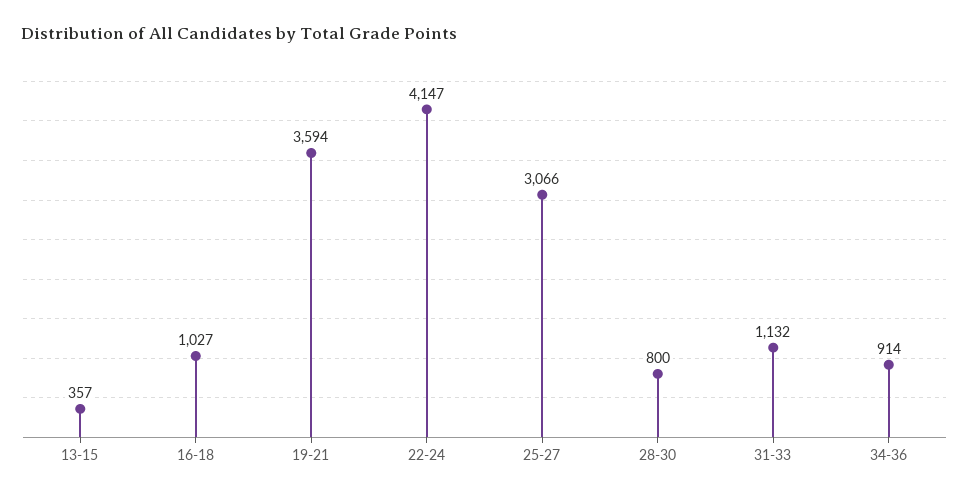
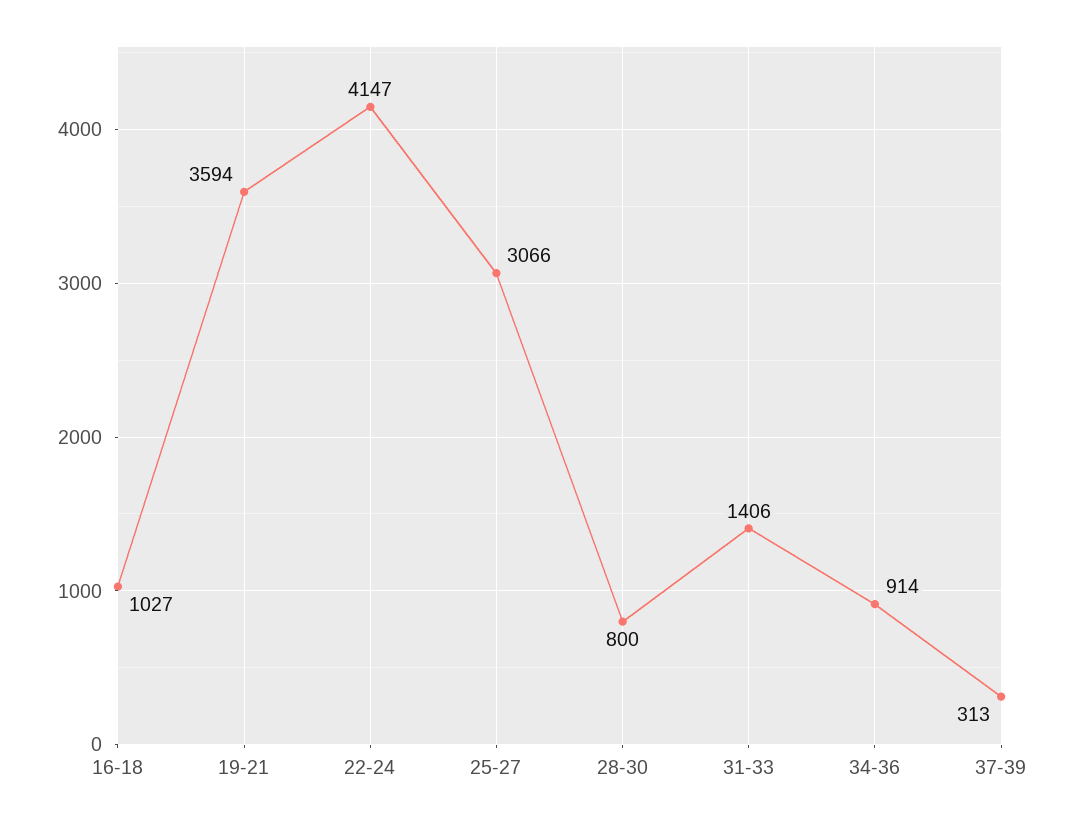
13-15: 357 -> none
31-33: 1132 -> 1406
37-39: none -> 313

